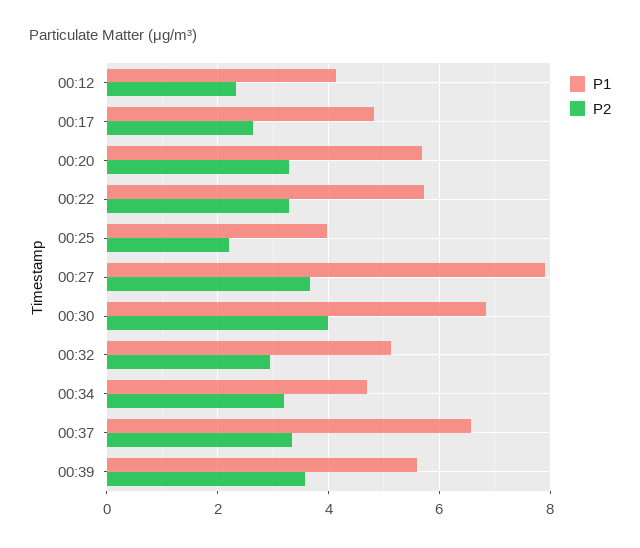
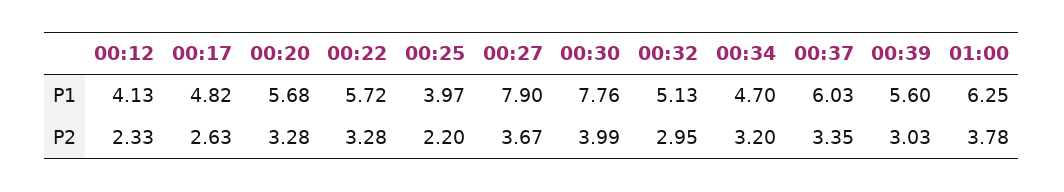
P1, 00:30: 6.8 -> 7.76
P1, 00:37: 6.6 -> 6.03
P2, 00:39: 3.6 -> 3.03
P1, 01:00: none -> 6.25
P2, 01:00: none -> 3.78

